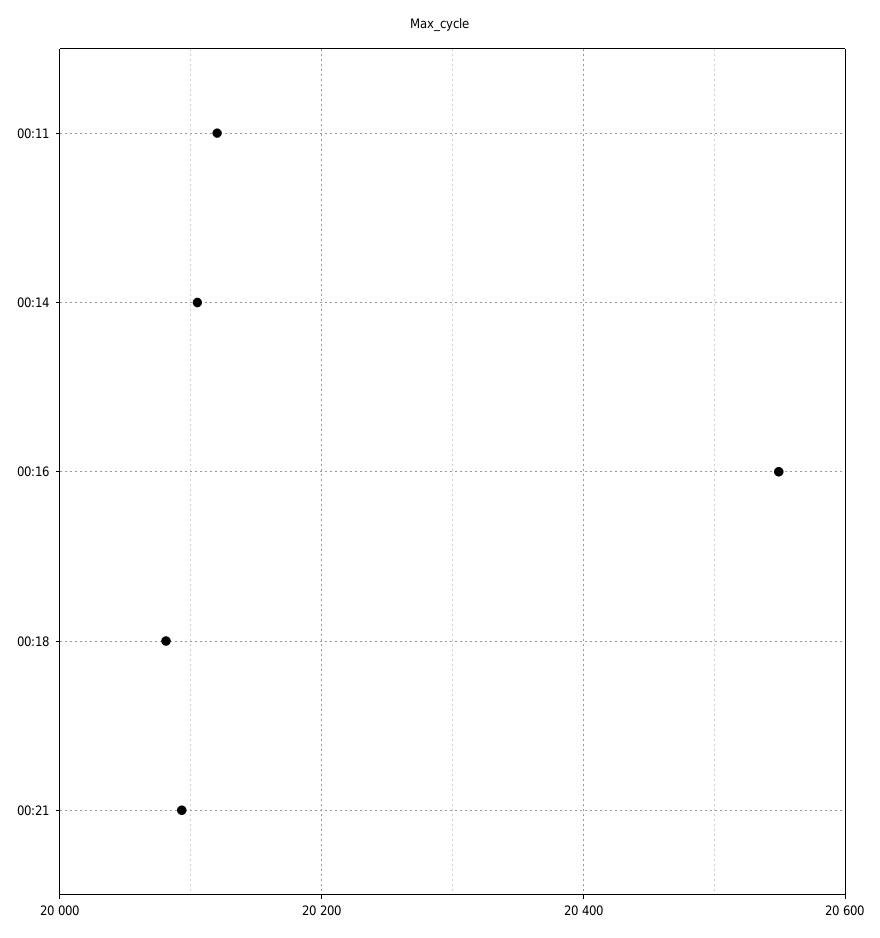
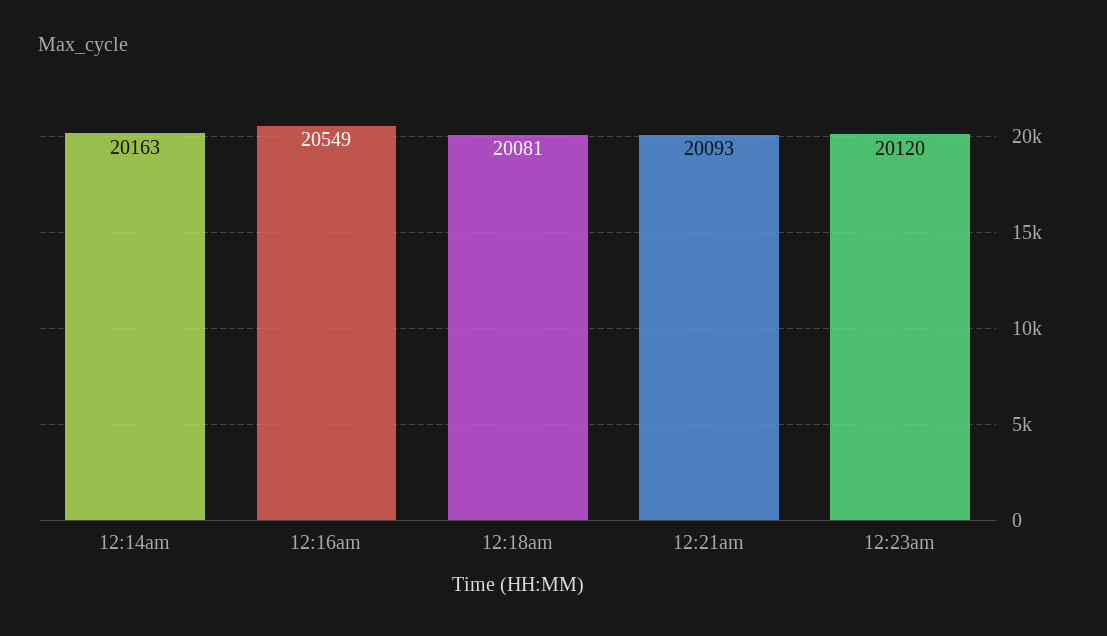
00:11: 20120 -> none
00:14: 20100 -> 20163
12:23am: none -> 20120

